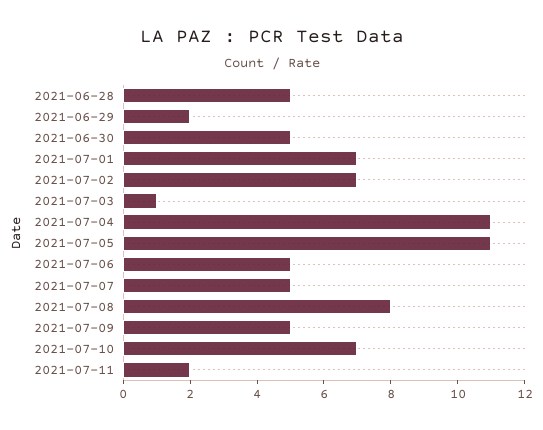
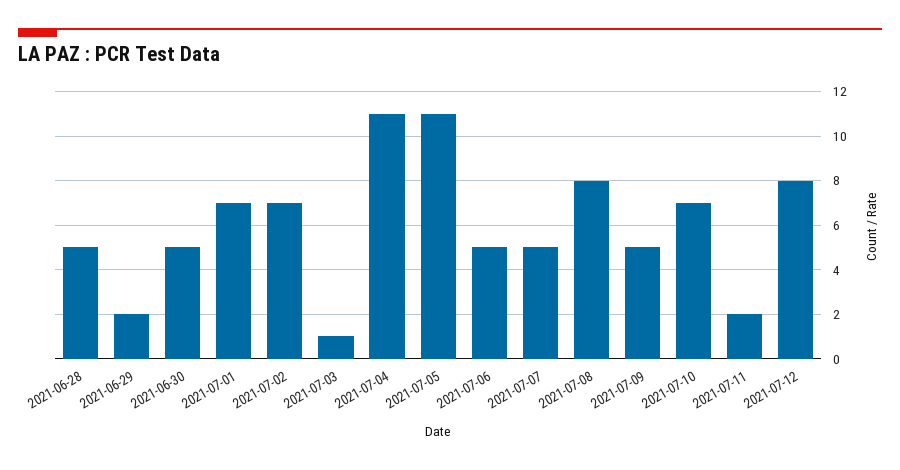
2021-07-12: none -> 8

